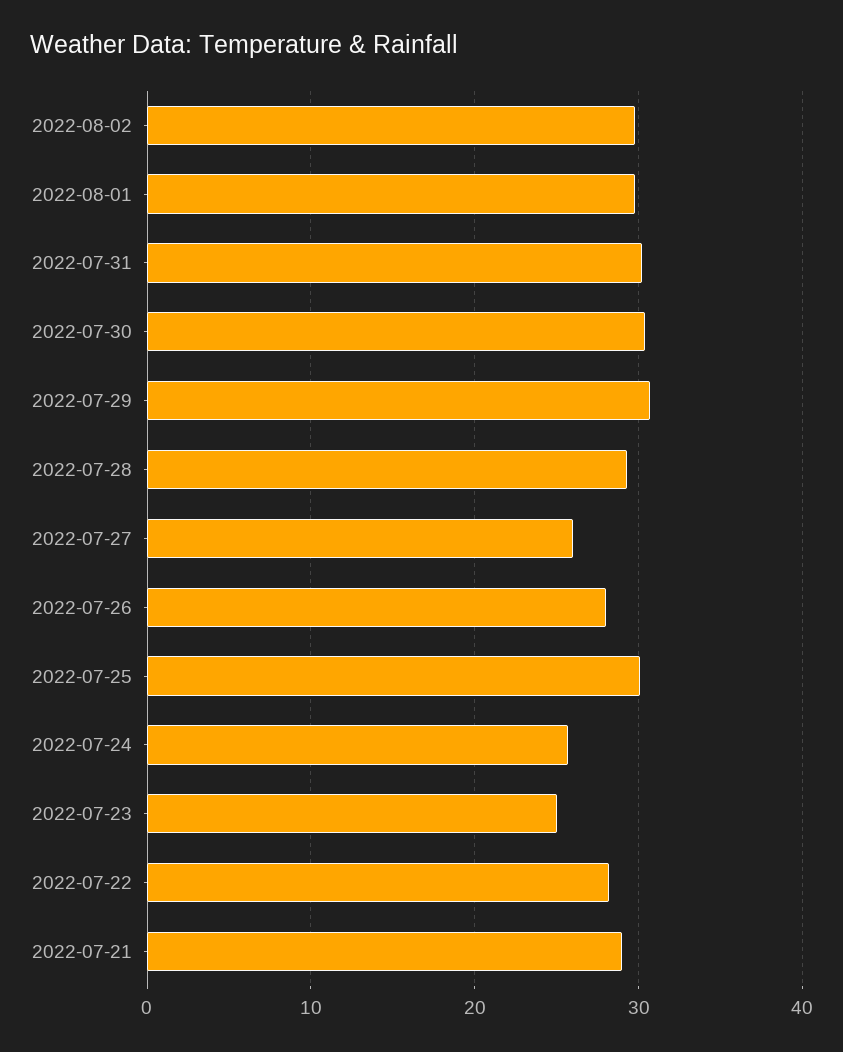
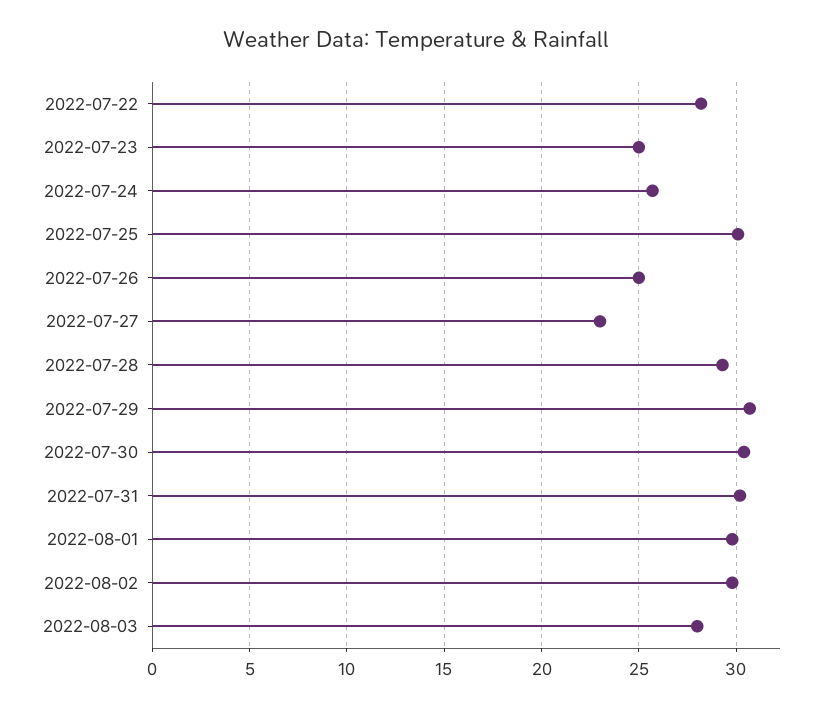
2022-07-27: 26 -> 23
2022-07-26: 28 -> 25
2022-07-21: 29 -> none
2022-08-03: none -> 28

